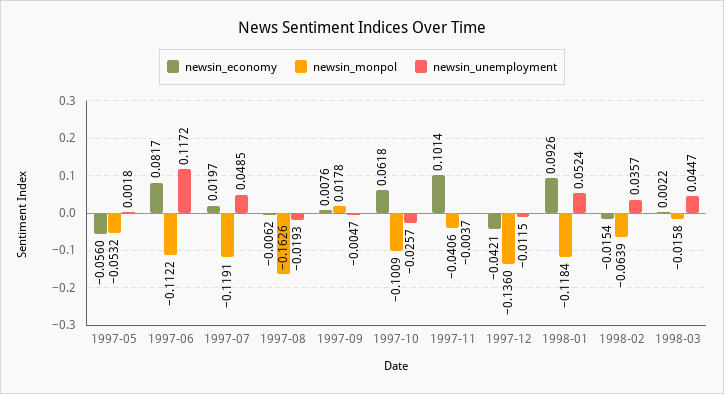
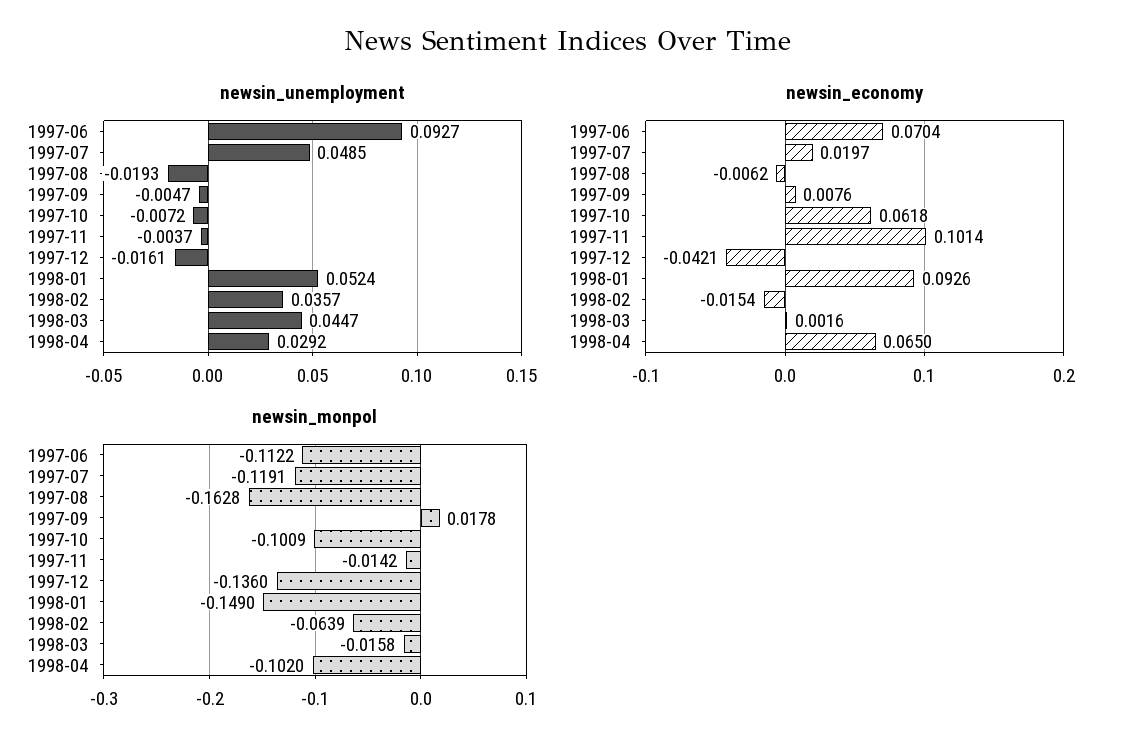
newsin_economy, 1997-05: -0.056 -> none
newsin_monpol, 1997-05: -0.0532 -> none
newsin_unemployment, 1997-05: 0.0018 -> none
newsin_economy, 1997-06: 0.0817 -> 0.0704
newsin_unemployment, 1997-06: 0.1172 -> 0.0927
newsin_monpol, 1997-08: -0.1626 -> -0.1628
newsin_unemployment, 1997-10: -0.0257 -> -0.0072
newsin_monpol, 1997-11: -0.0406 -> -0.0142
newsin_unemployment, 1997-12: -0.0115 -> -0.0161
newsin_monpol, 1998-01: -0.1184 -> -0.149
newsin_economy, 1998-03: 0.0022 -> 0.0016
newsin_unemployment, 1998-04: none -> 0.0292
newsin_economy, 1998-04: none -> 0.065
newsin_monpol, 1998-04: none -> -0.102

